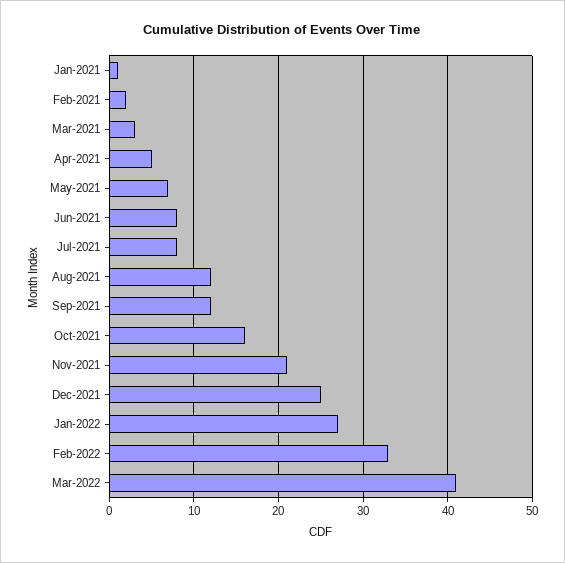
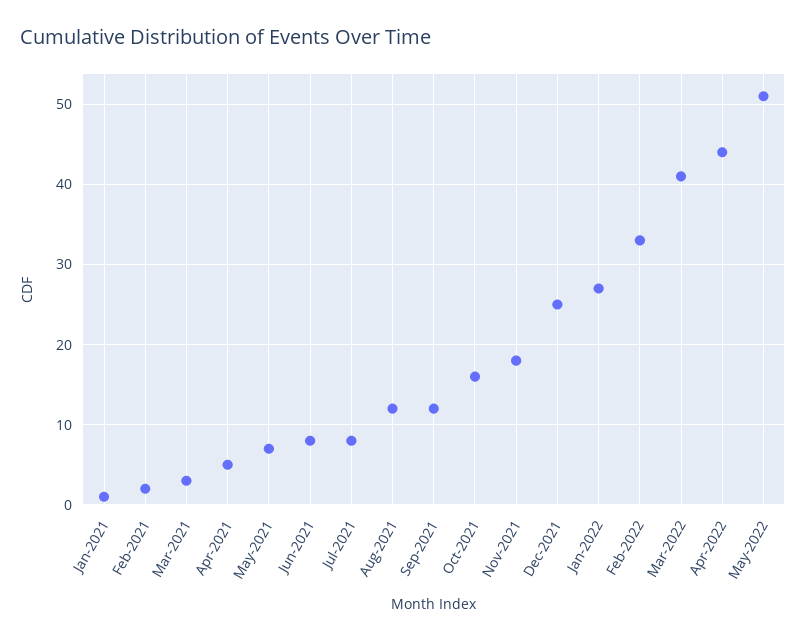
Nov-2021: 21 -> 18
Apr-2022: none -> 44
May-2022: none -> 51

